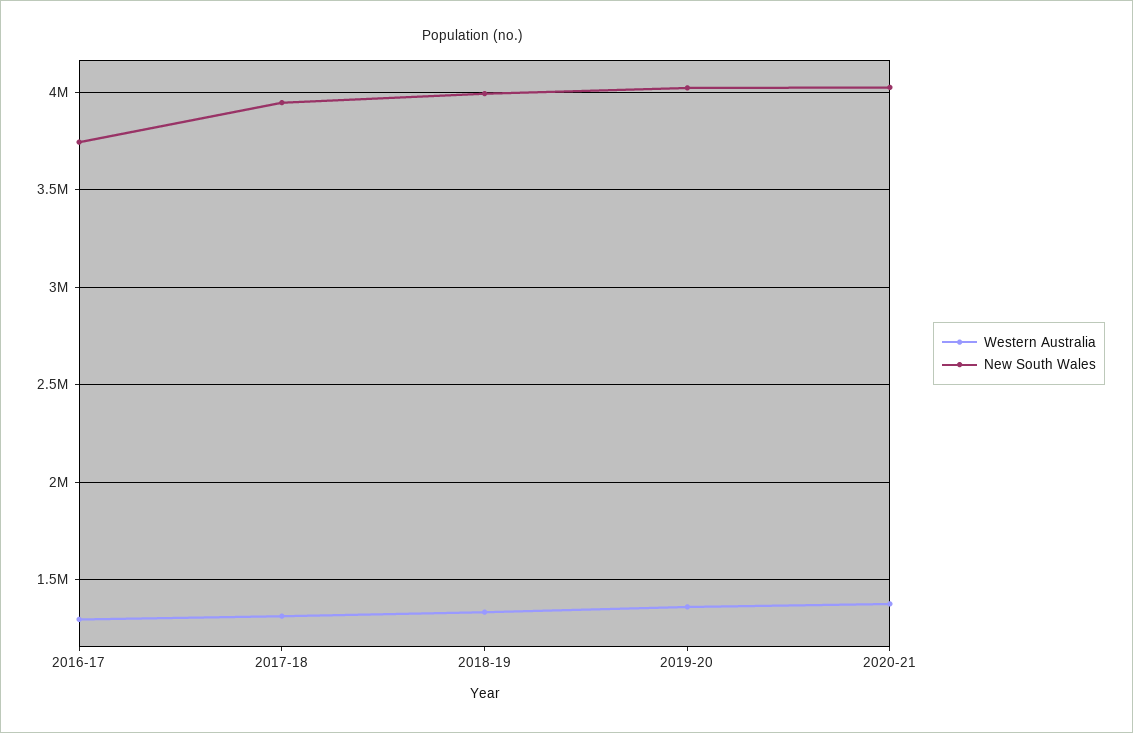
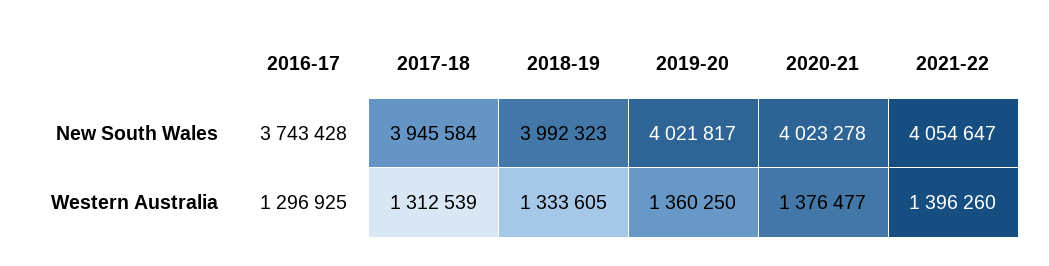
New South Wales, 2021-22: none -> 4054647
Western Australia, 2021-22: none -> 1396260

